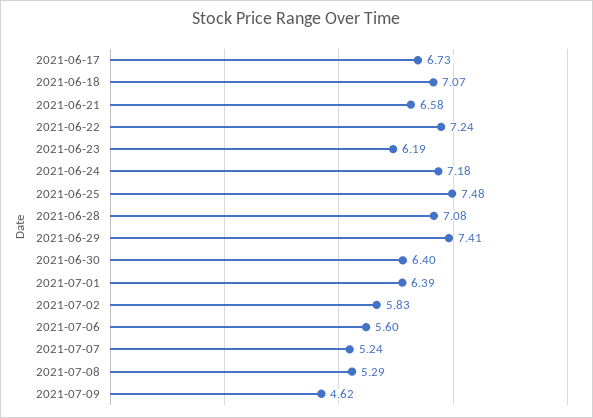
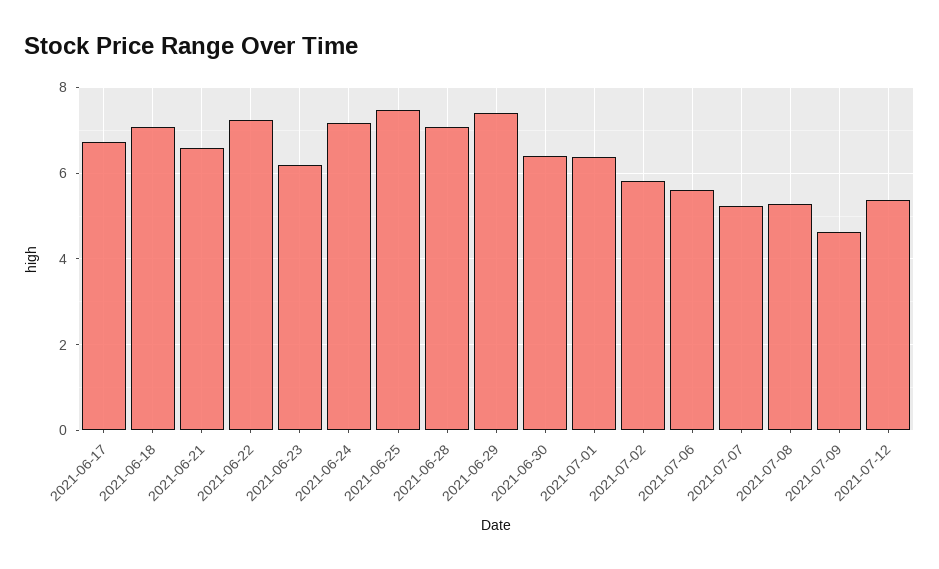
2021-07-12: none -> 5.4

